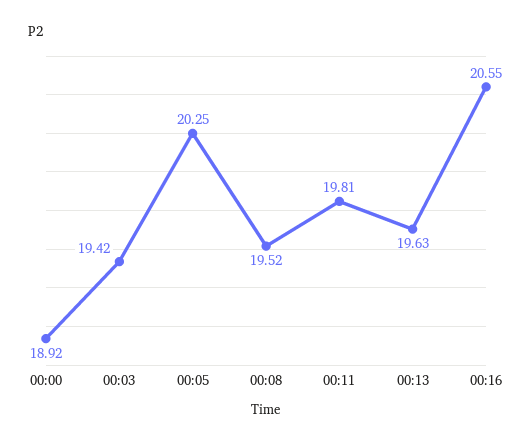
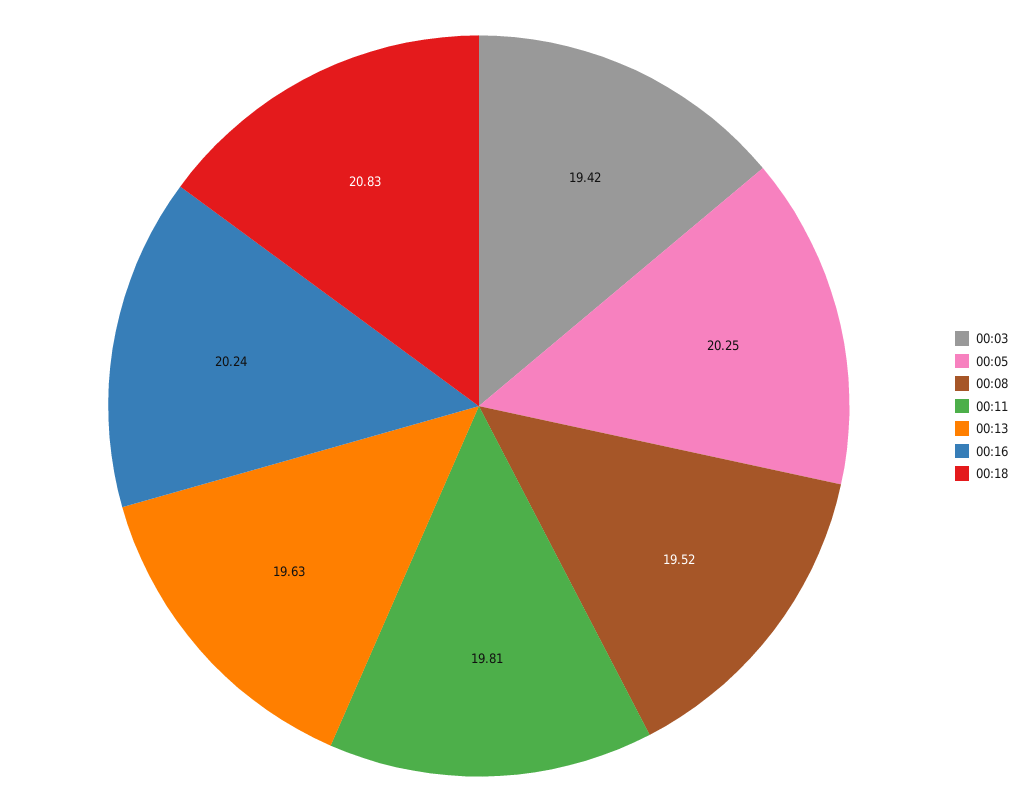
00:00: 18.92 -> none
00:16: 20.55 -> 20.24
00:18: none -> 20.83

